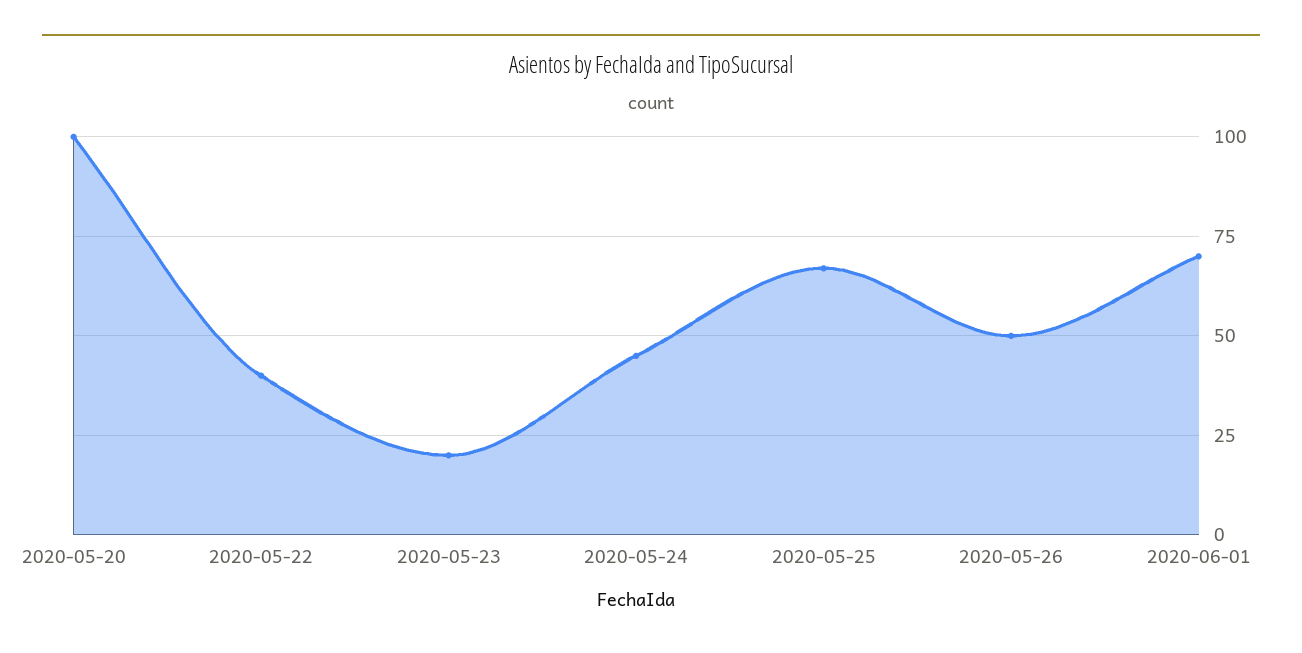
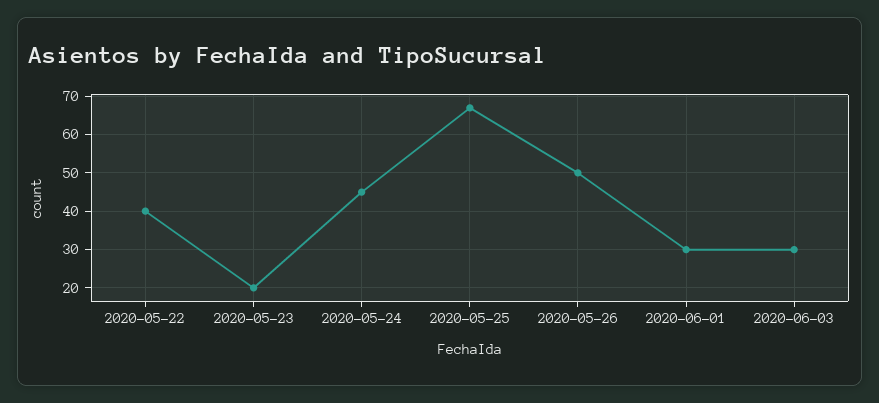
2020-05-20: 100 -> none
2020-06-01: 70 -> 30
2020-06-03: none -> 30

